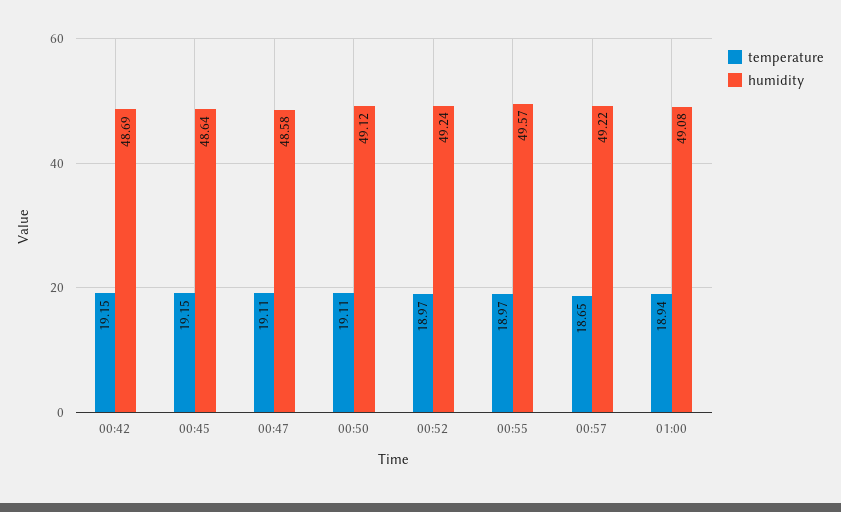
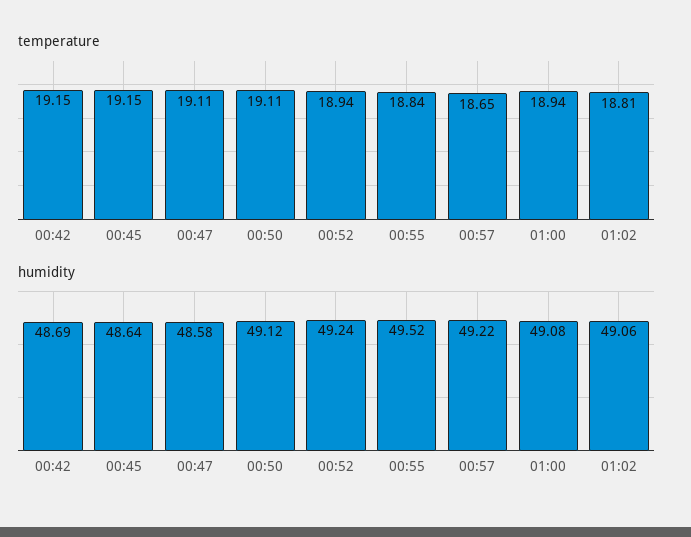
temperature, 00:52: 18.97 -> 18.94
temperature, 00:55: 18.97 -> 18.84
humidity, 00:55: 49.57 -> 49.52
temperature, 01:02: none -> 18.81
humidity, 01:02: none -> 49.06

